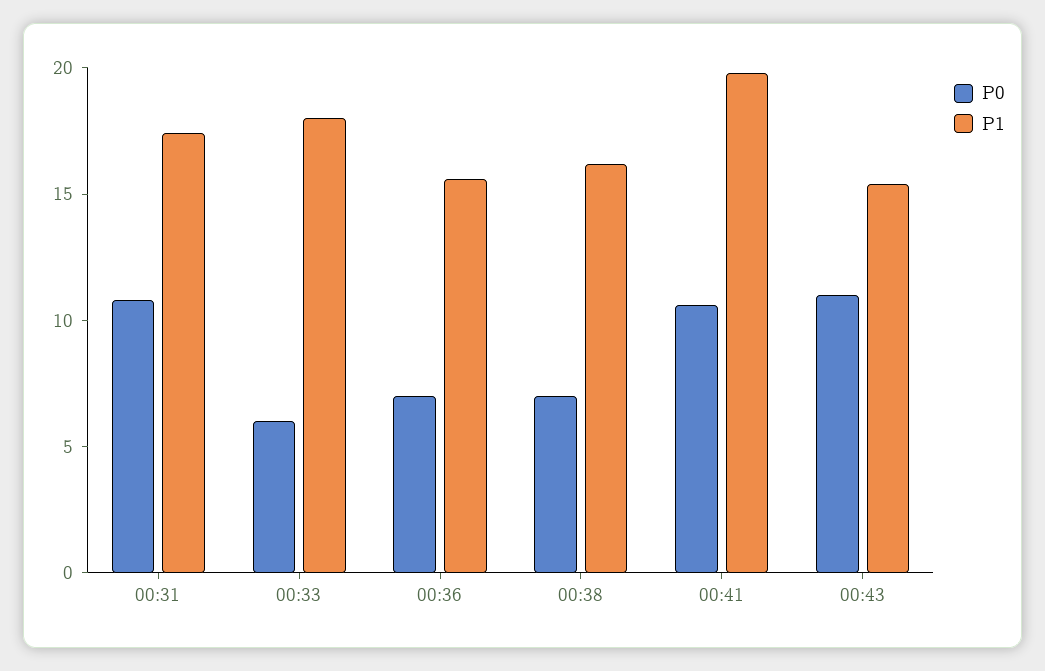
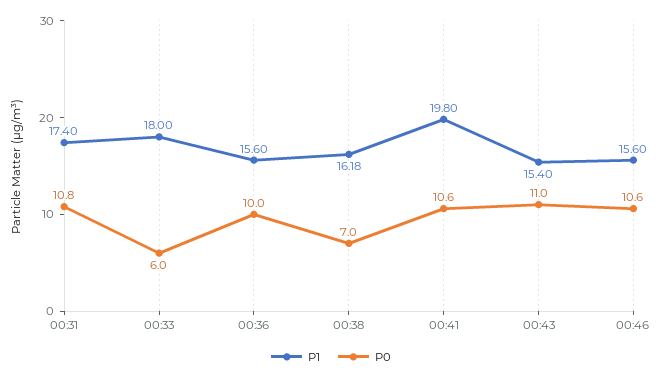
P0, 00:36: 7 -> 10
P1, 00:46: none -> 15.6
P0, 00:46: none -> 10.6

